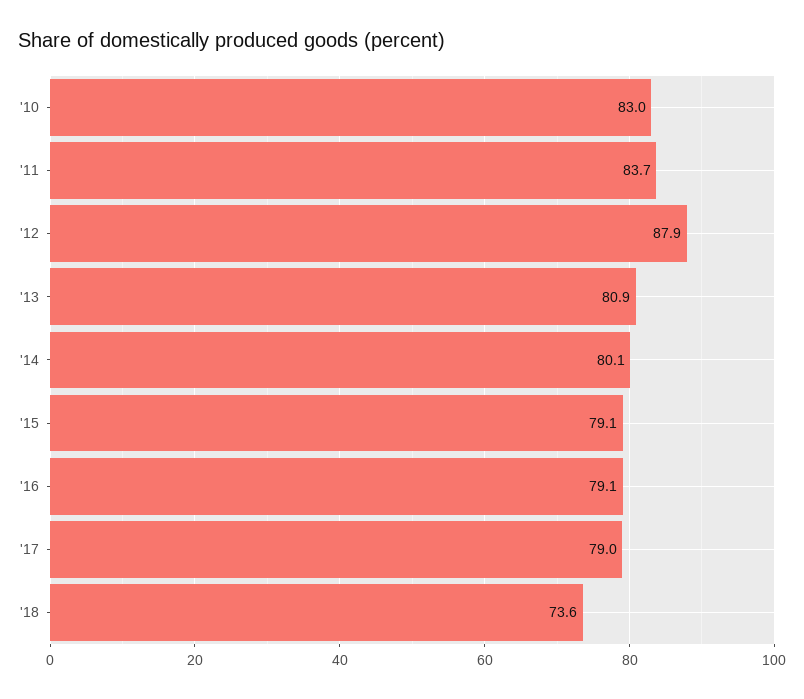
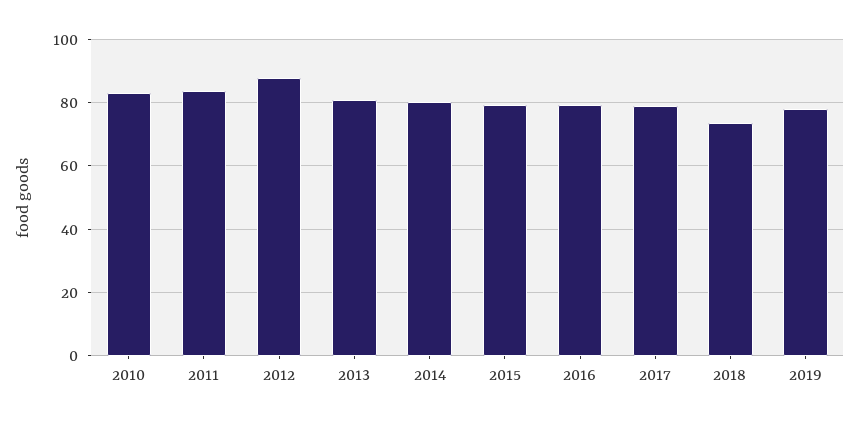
2019: none -> 78

